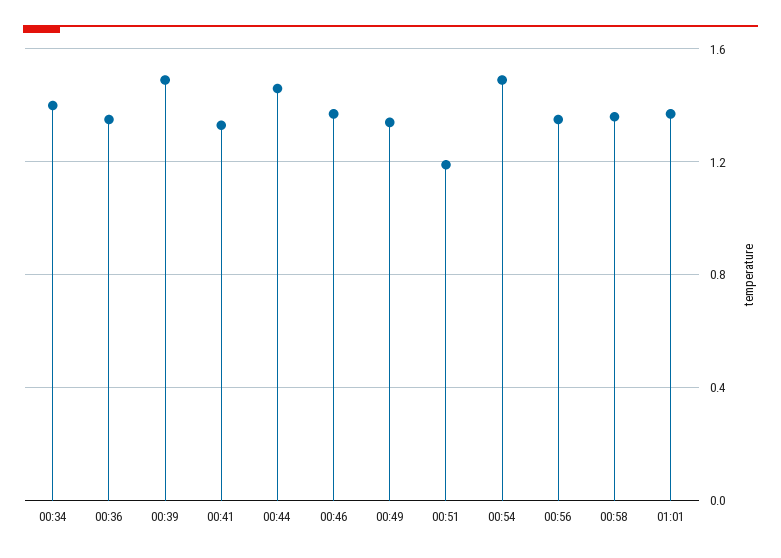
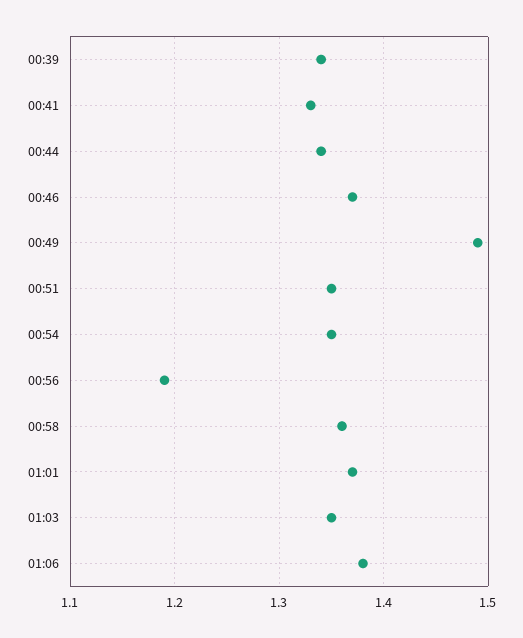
00:34: 1.4 -> none
00:36: 1.35 -> none
00:39: 1.5 -> 1.34
00:44: 1.45 -> 1.34
00:49: 1.35 -> 1.49
00:51: 1.2 -> 1.35
00:54: 1.5 -> 1.35
00:56: 1.35 -> 1.19
01:03: none -> 1.35
01:06: none -> 1.38

